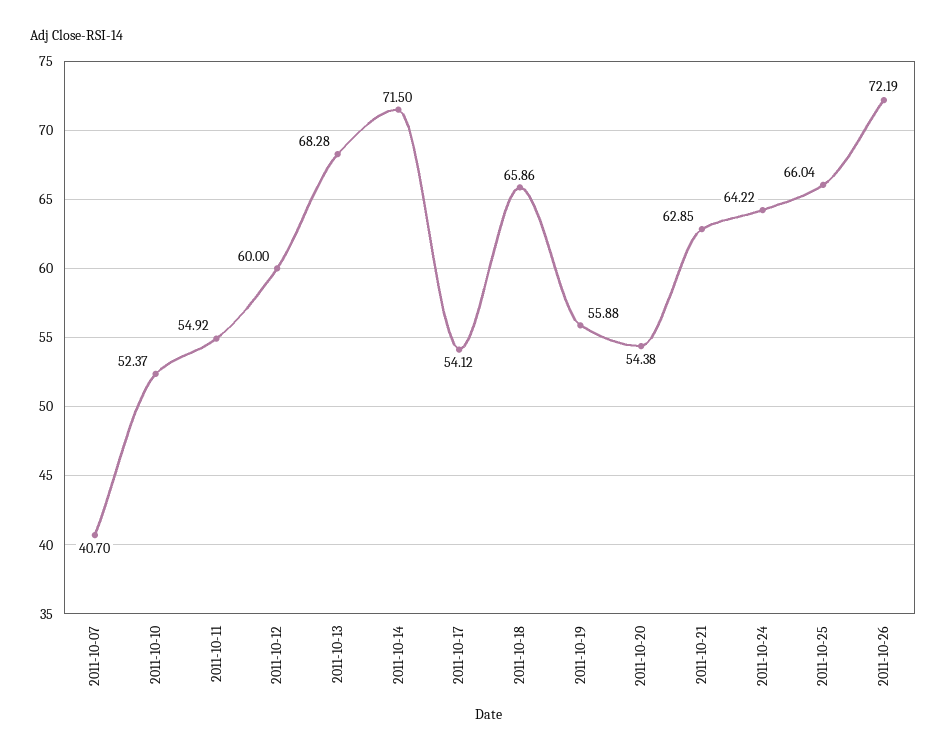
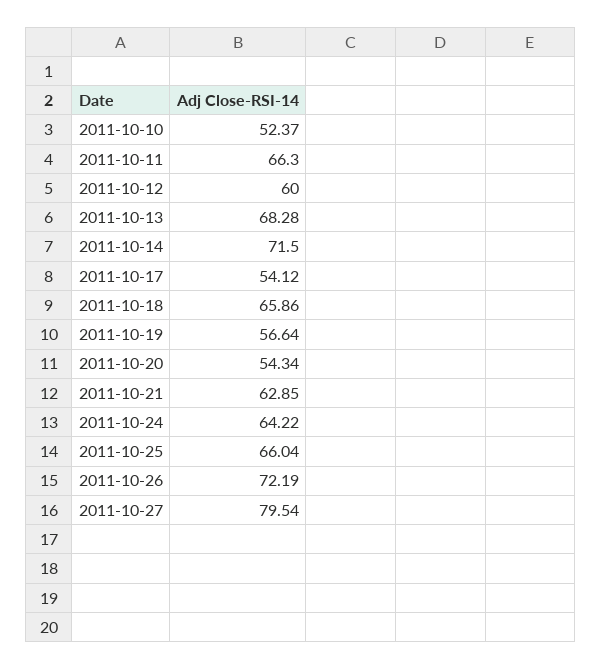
2011-10-07: 40.7 -> none
2011-10-11: 54.92 -> 66.3
2011-10-19: 55.88 -> 56.64
2011-10-20: 54.38 -> 54.34
2011-10-27: none -> 79.54

